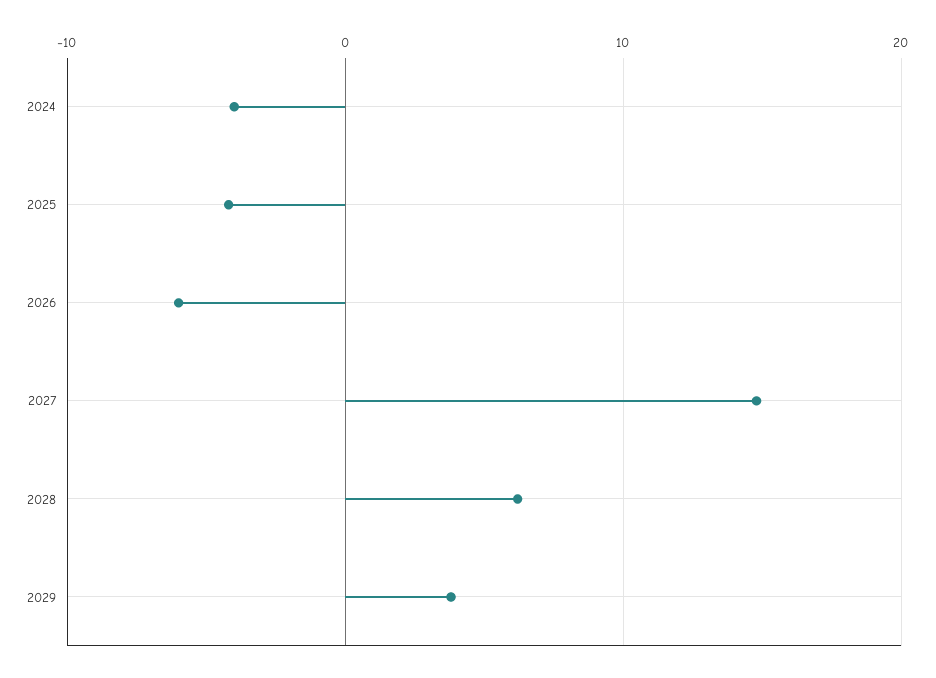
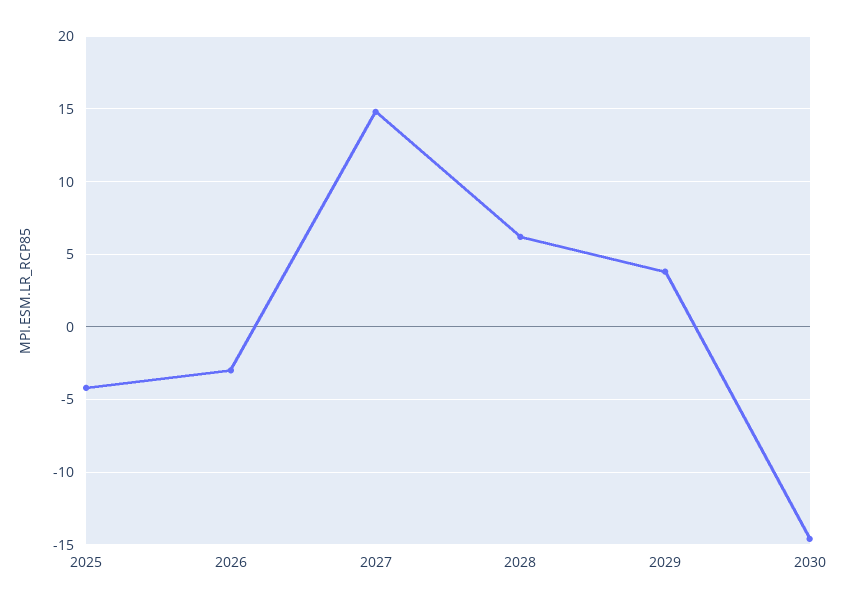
2024: -4 -> none
2026: -6 -> -3
2030: none -> -14.5

